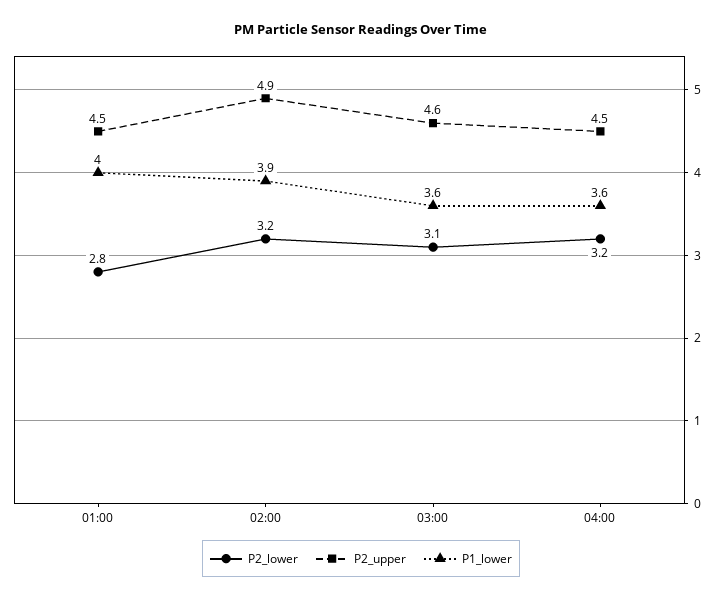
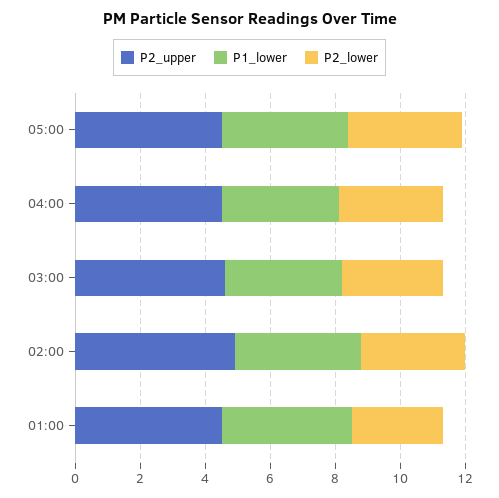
P2_upper, 05:00: none -> 4.5
P1_lower, 05:00: none -> 4
P2_lower, 05:00: none -> 3.5

